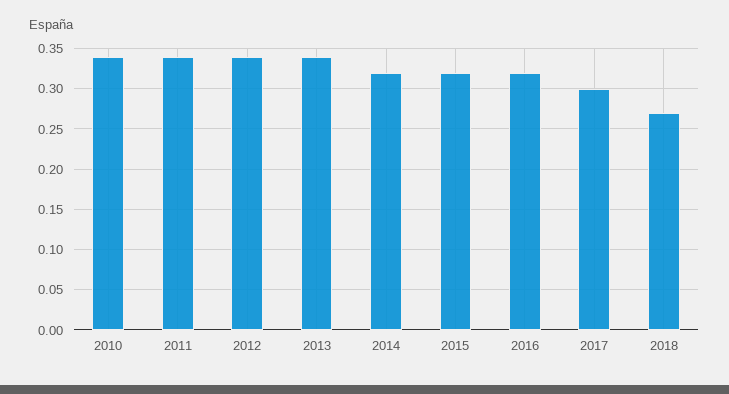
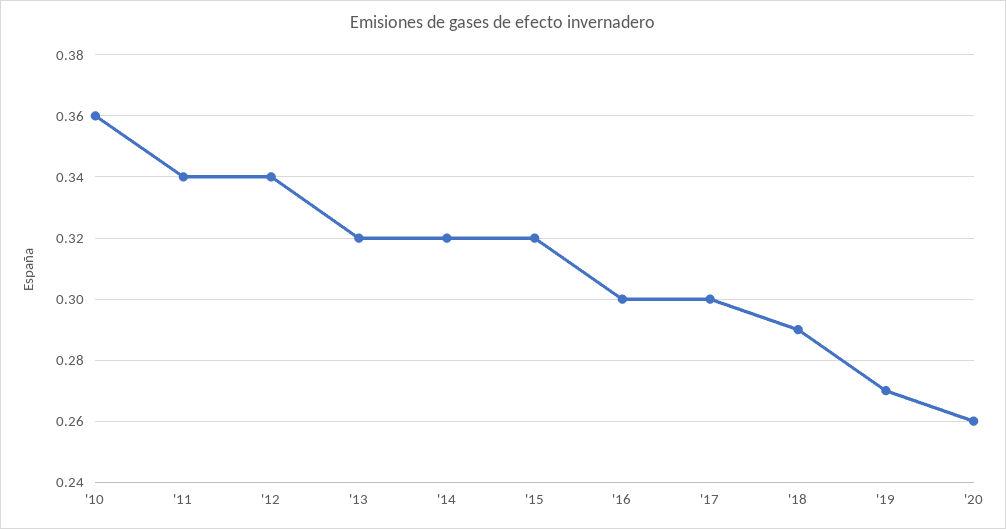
2010: 0.34 -> 0.36
2013: 0.34 -> 0.32
2016: 0.32 -> 0.3
2018: 0.27 -> 0.29
'19: none -> 0.27
'20: none -> 0.26

